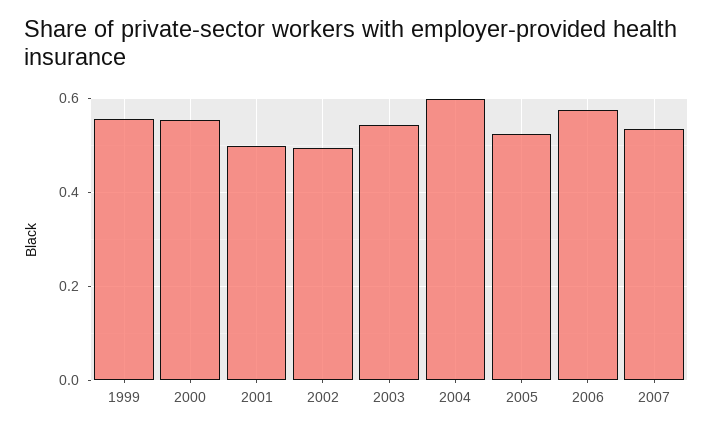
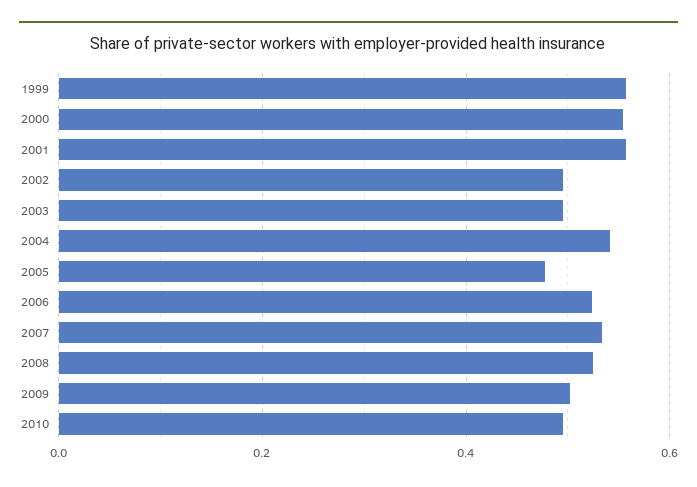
2001: 0.5 -> 0.56
2003: 0.54 -> 0.5
2004: 0.6 -> 0.54
2005: 0.52 -> 0.48
2006: 0.58 -> 0.52
2008: none -> 0.52
2009: none -> 0.5
2010: none -> 0.5

